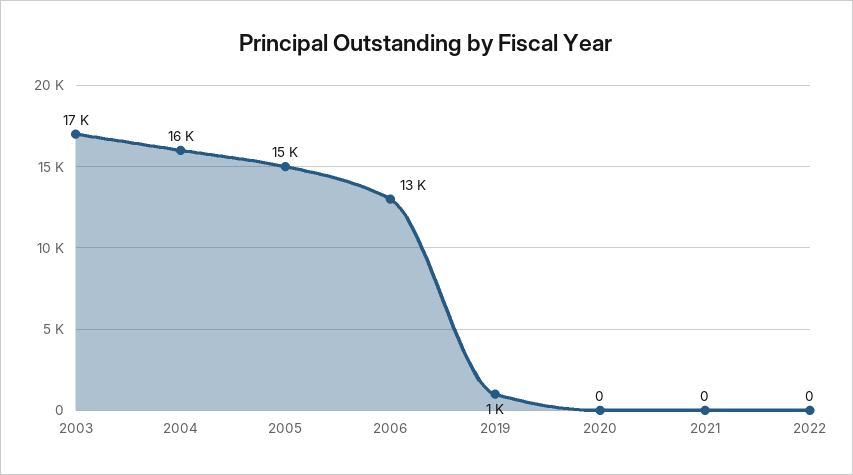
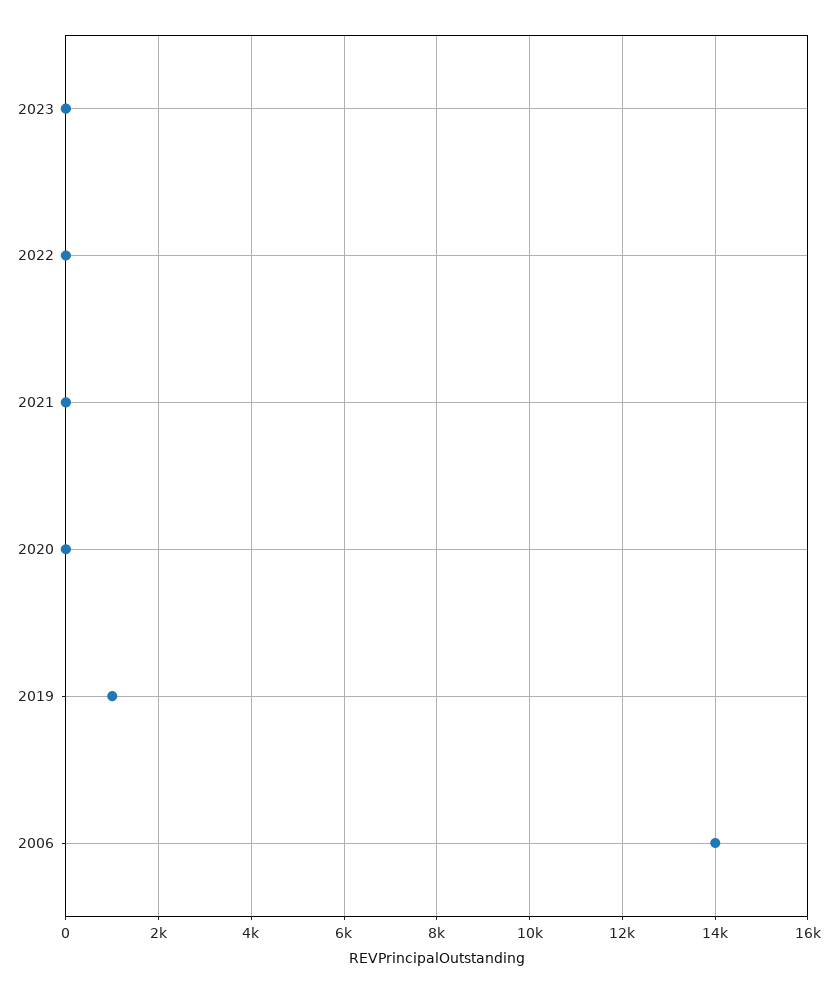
2003: 17000 -> none
2004: 16000 -> none
2005: 15000 -> none
2006: 13000 -> 14000
2023: none -> 0

